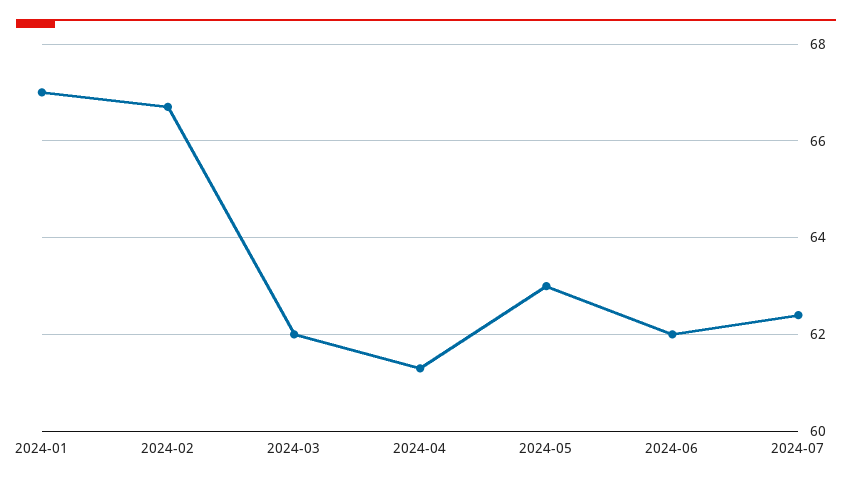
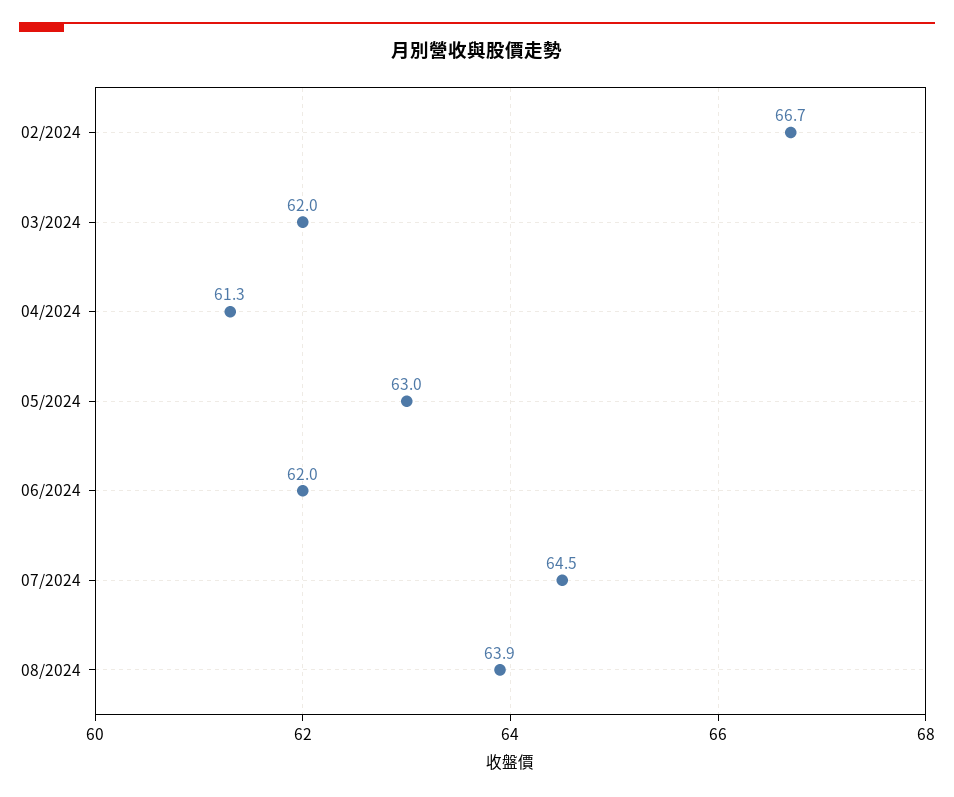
2024-01: 67 -> none
2024-07: 62.5 -> 64.5
08/2024: none -> 63.9

